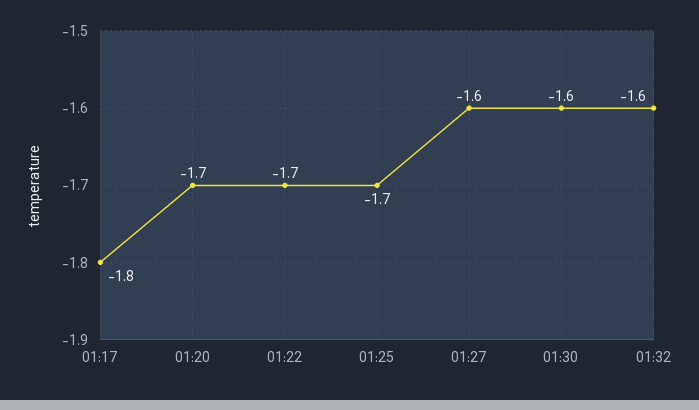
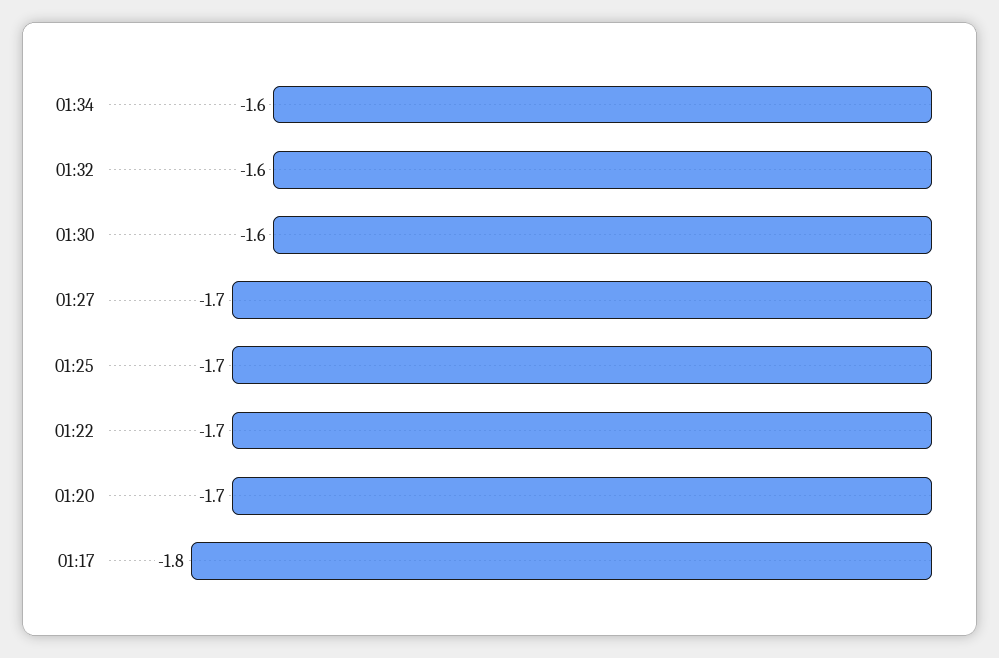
01:27: -1.6 -> -1.7
01:34: none -> -1.6

